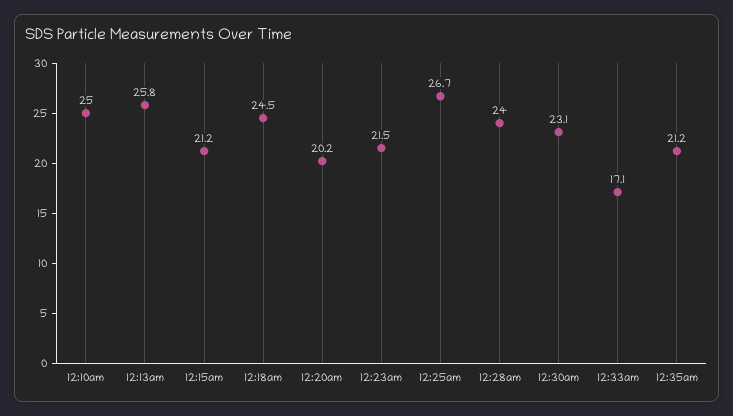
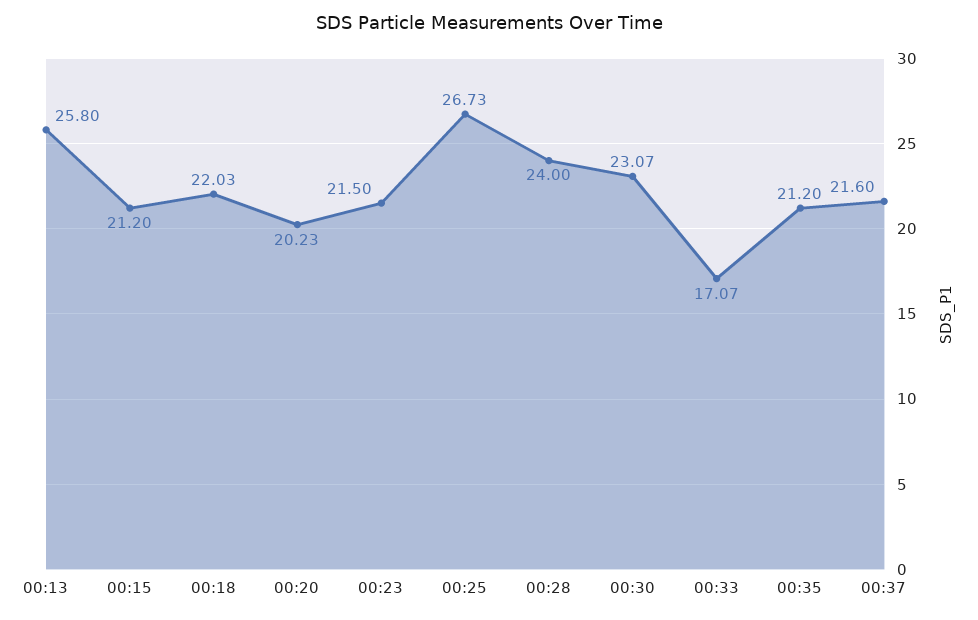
12:10am: 25 -> none
12:18am: 24.5 -> 22.03
00:37: none -> 21.6

